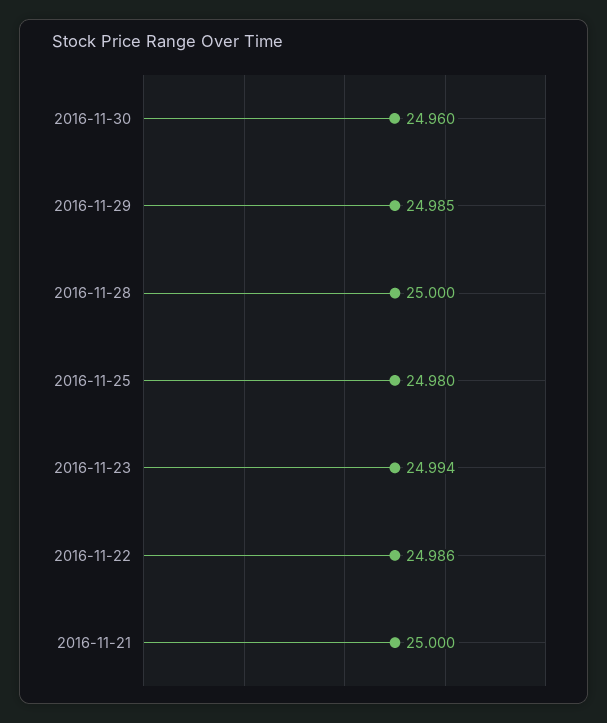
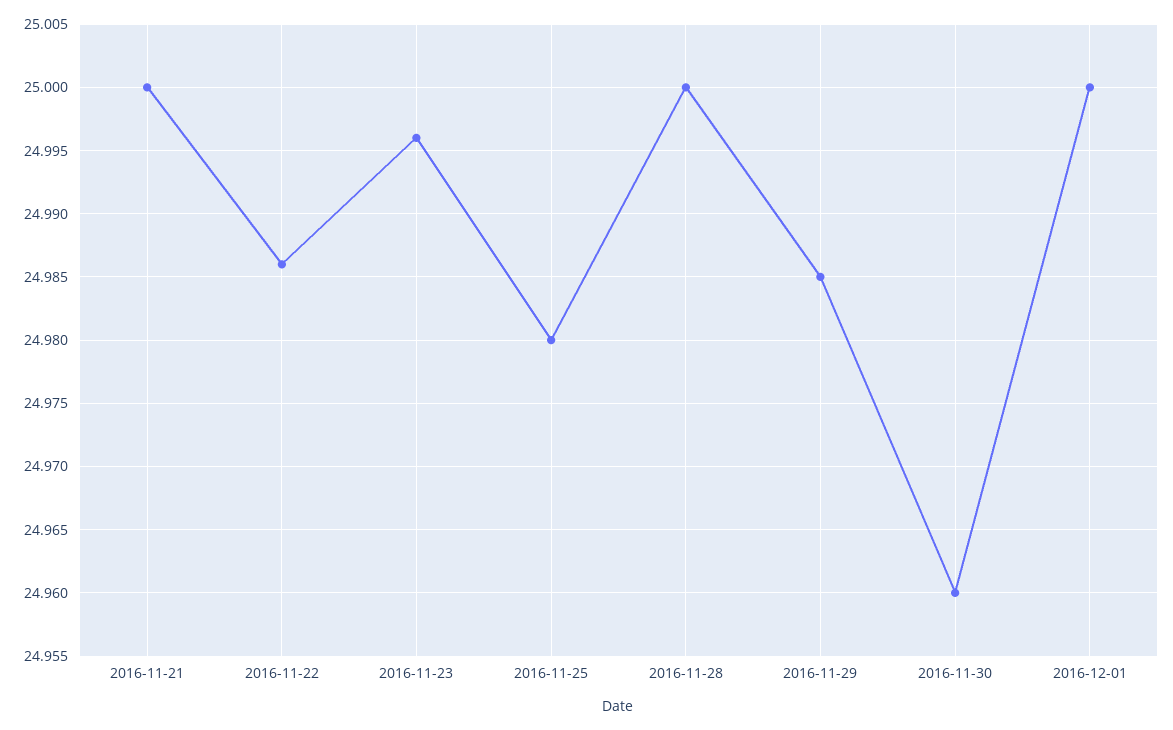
2016-11-23: 24.994 -> 24.996
2016-12-01: none -> 25

